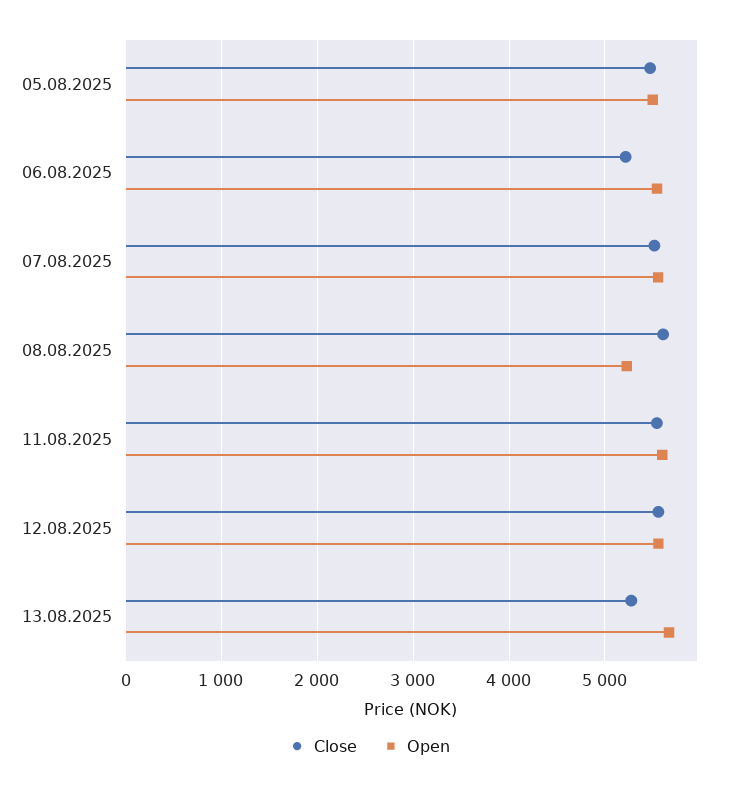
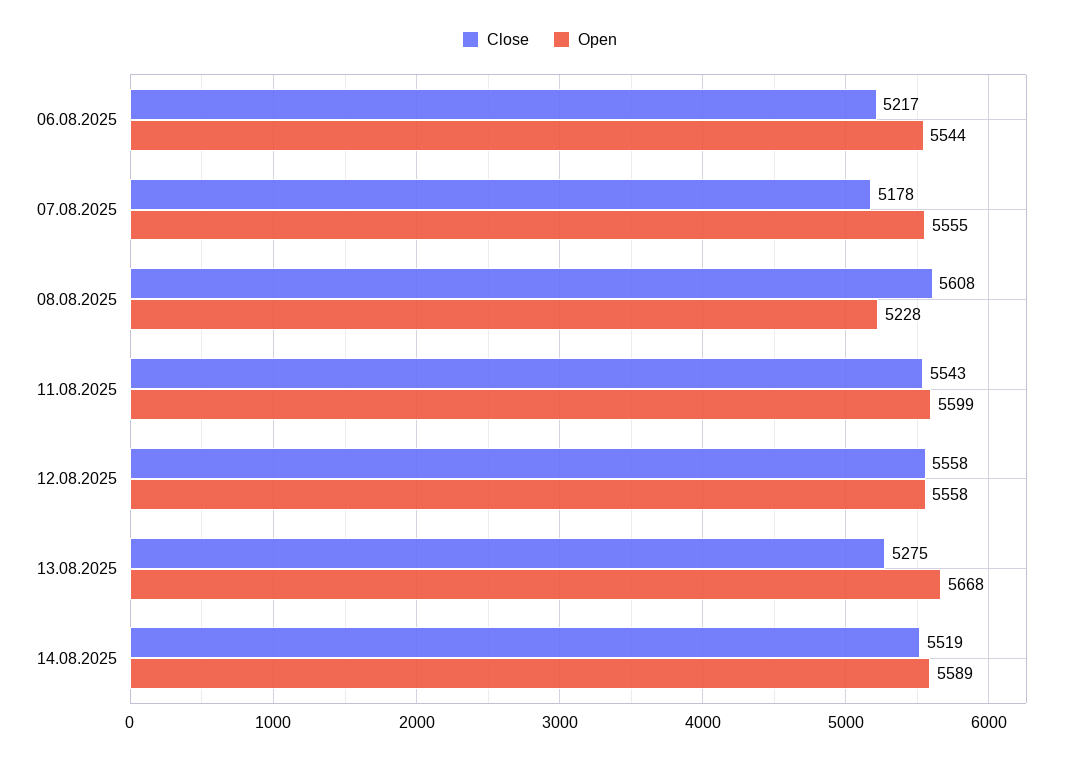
Close, 05.08.2025: 5500 -> none
Open, 05.08.2025: 5500 -> none
Close, 07.08.2025: 5500 -> 5178
Close, 14.08.2025: none -> 5519
Open, 14.08.2025: none -> 5589

